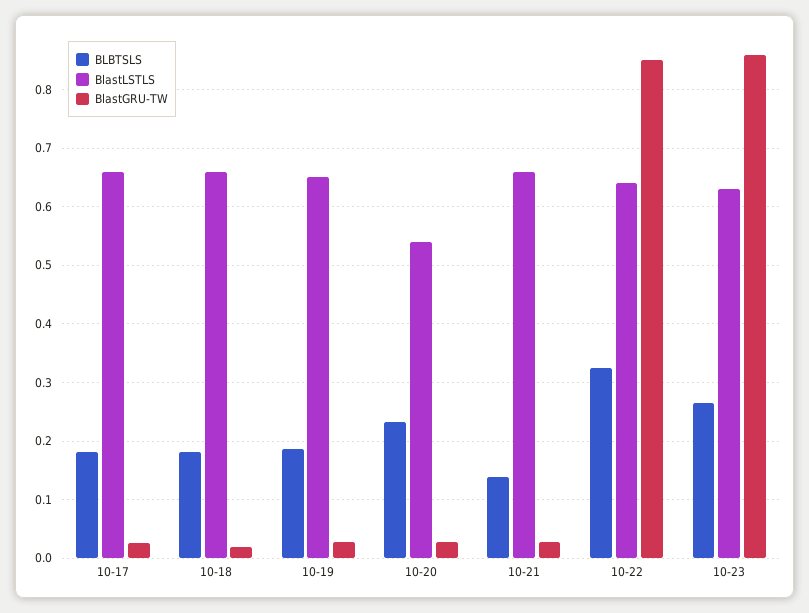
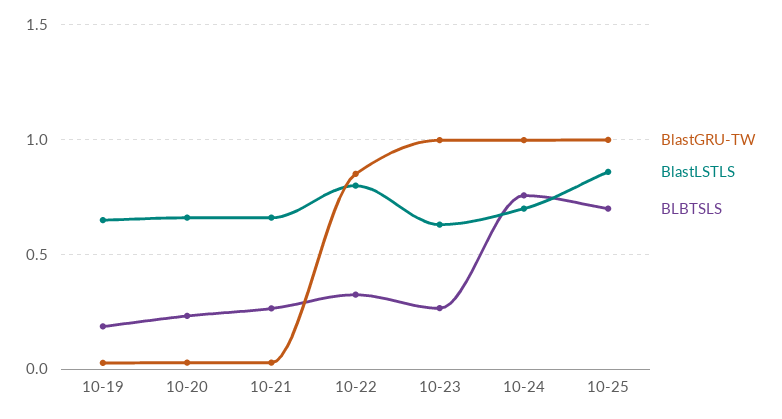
BLBTSLS, 10-17: 0.18 -> none
BlastLSTLS, 10-17: 0.66 -> none
BlastGRU-TW, 10-17: 0.02 -> none
BLBTSLS, 10-18: 0.18 -> none
BlastLSTLS, 10-18: 0.66 -> none
BlastGRU-TW, 10-18: 0.02 -> none
BlastLSTLS, 10-20: 0.54 -> 0.65
BLBTSLS, 10-21: 0.14 -> 0.25
BlastLSTLS, 10-22: 0.64 -> 0.8
BlastGRU-TW, 10-23: 0.86 -> 1
BlastGRU-TW, 10-24: none -> 1
BlastLSTLS, 10-24: none -> 0.7
BLBTSLS, 10-24: none -> 0.75
BlastGRU-TW, 10-25: none -> 1
BlastLSTLS, 10-25: none -> 0.85
BLBTSLS, 10-25: none -> 0.7

